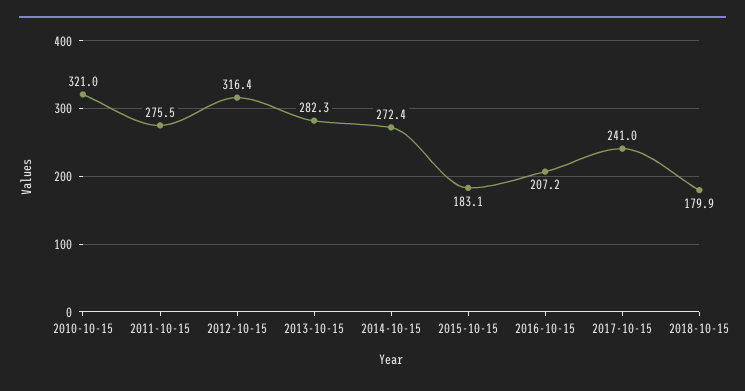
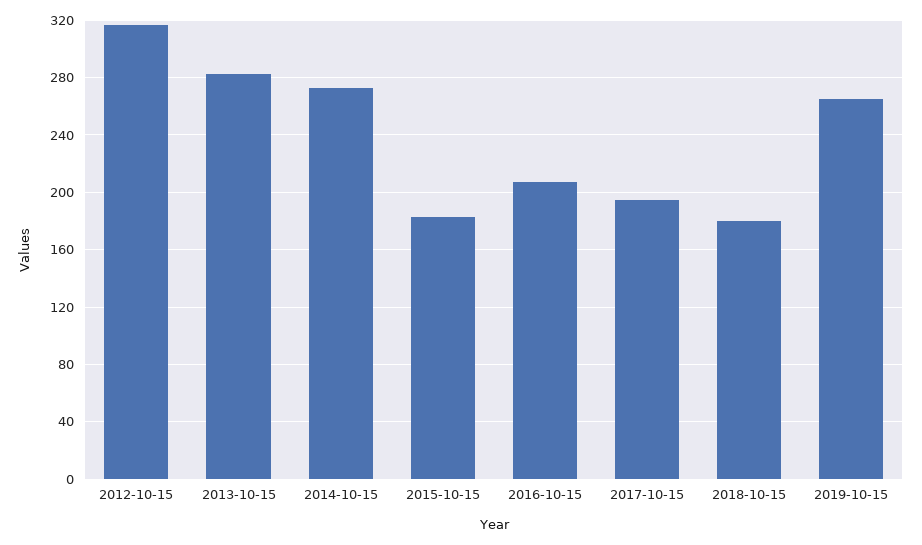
2010-10-15: 321 -> none
2011-10-15: 275.5 -> none
2017-10-15: 241 -> 195
2019-10-15: none -> 265

